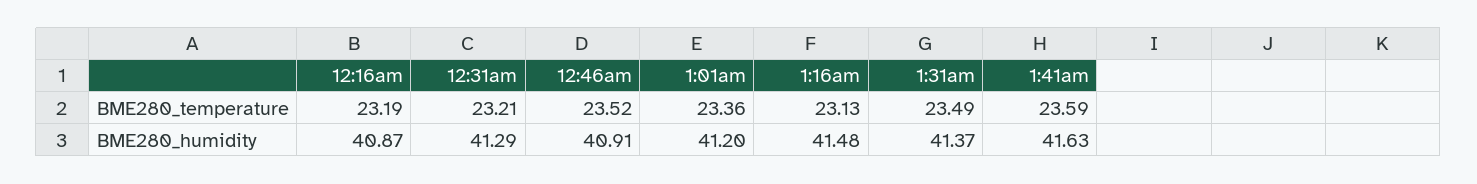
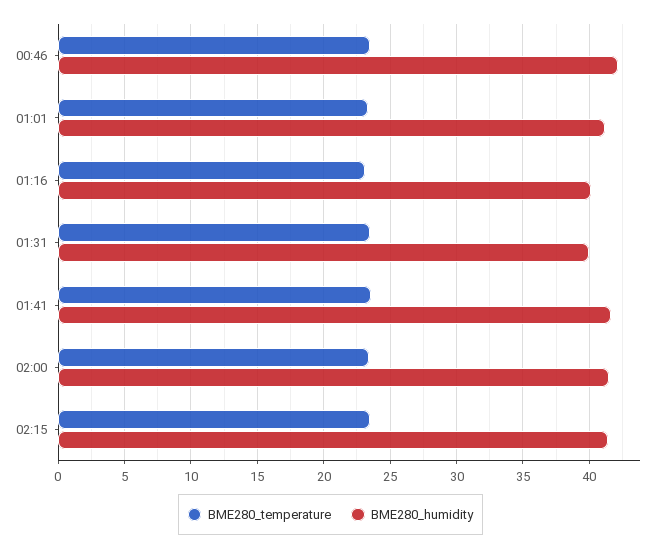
BME280_temperature, 12:16am: 23.19 -> none
BME280_temperature, 12:31am: 23.21 -> none
BME280_humidity, 12:16am: 40.87 -> none
BME280_humidity, 12:31am: 41.29 -> none
BME280_humidity, 12:46am: 40.91 -> 42
BME280_humidity, 1:16am: 41.48 -> 40
BME280_humidity, 1:31am: 41.37 -> 40
BME280_temperature, 02:00: none -> 23.5
BME280_humidity, 02:00: none -> 41.5
BME280_temperature, 02:15: none -> 23.5
BME280_humidity, 02:15: none -> 41.5

